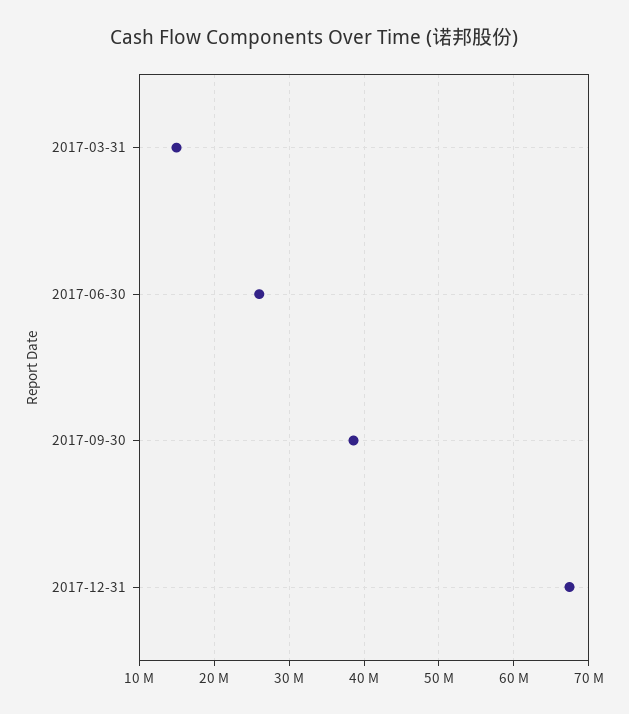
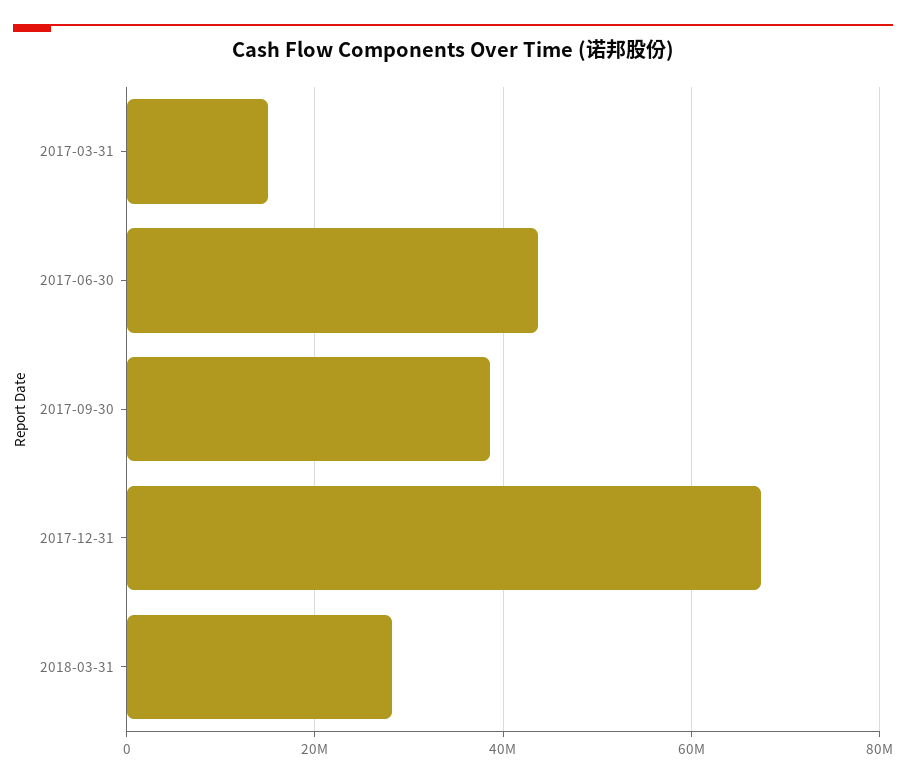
2017-06-30: 26000000 -> 44000000
2018-03-31: none -> 28000000

